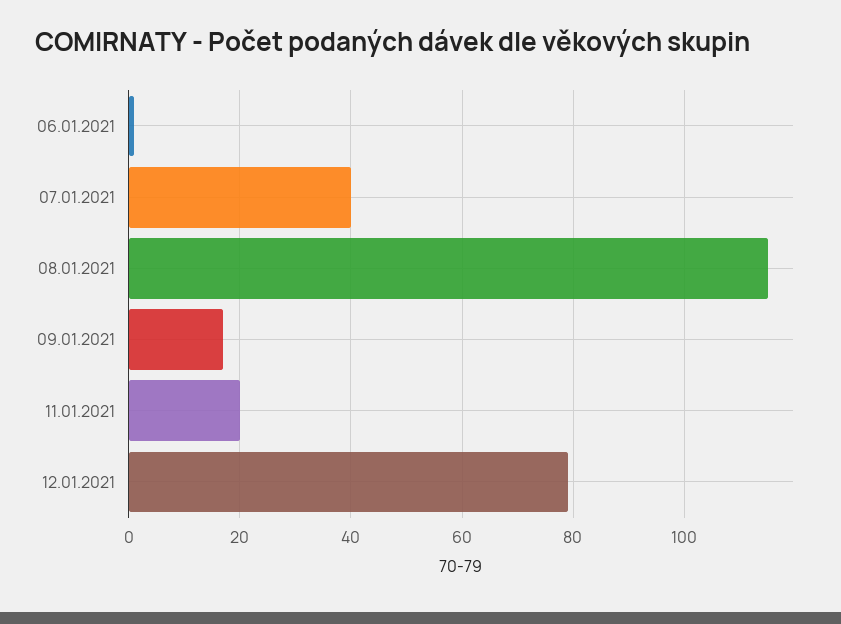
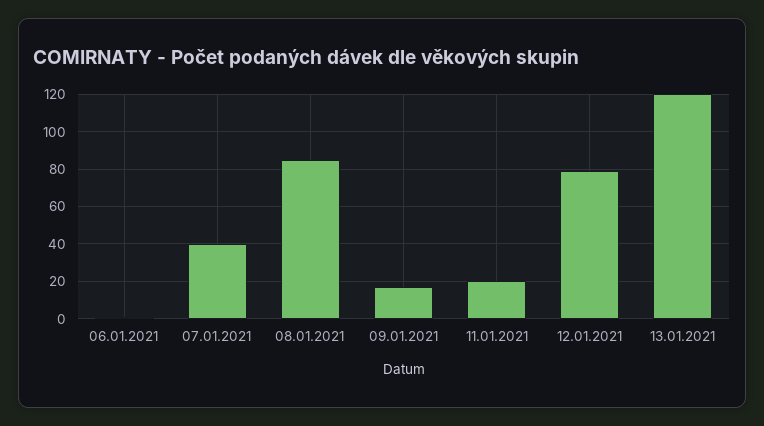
08.01.2021: 115 -> 85
13.01.2021: none -> 120

